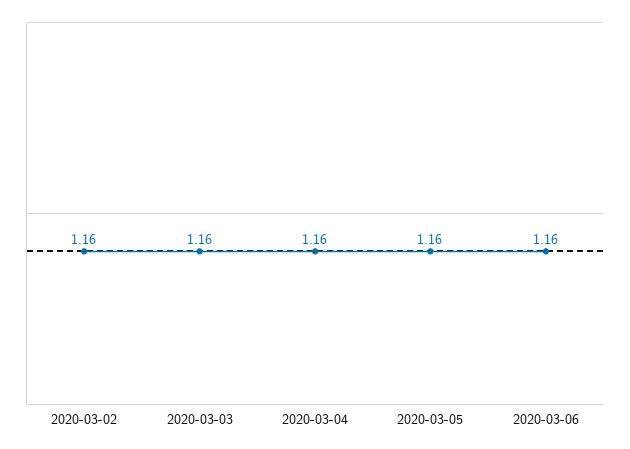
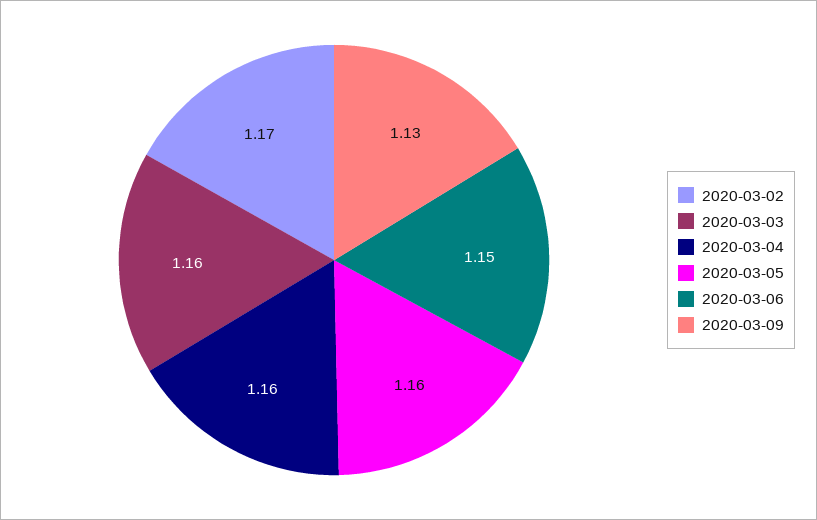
2020-03-02: 1.16 -> 1.17
2020-03-06: 1.16 -> 1.15
2020-03-09: none -> 1.13

